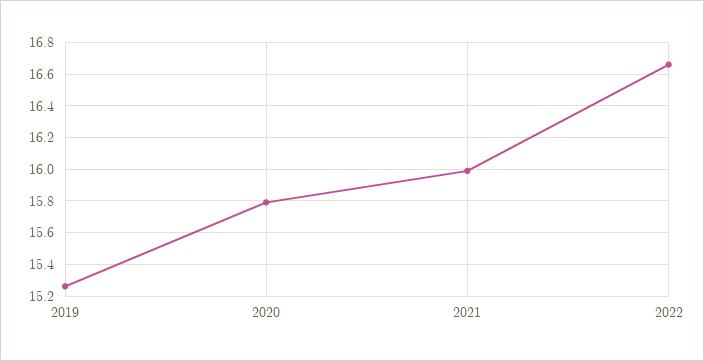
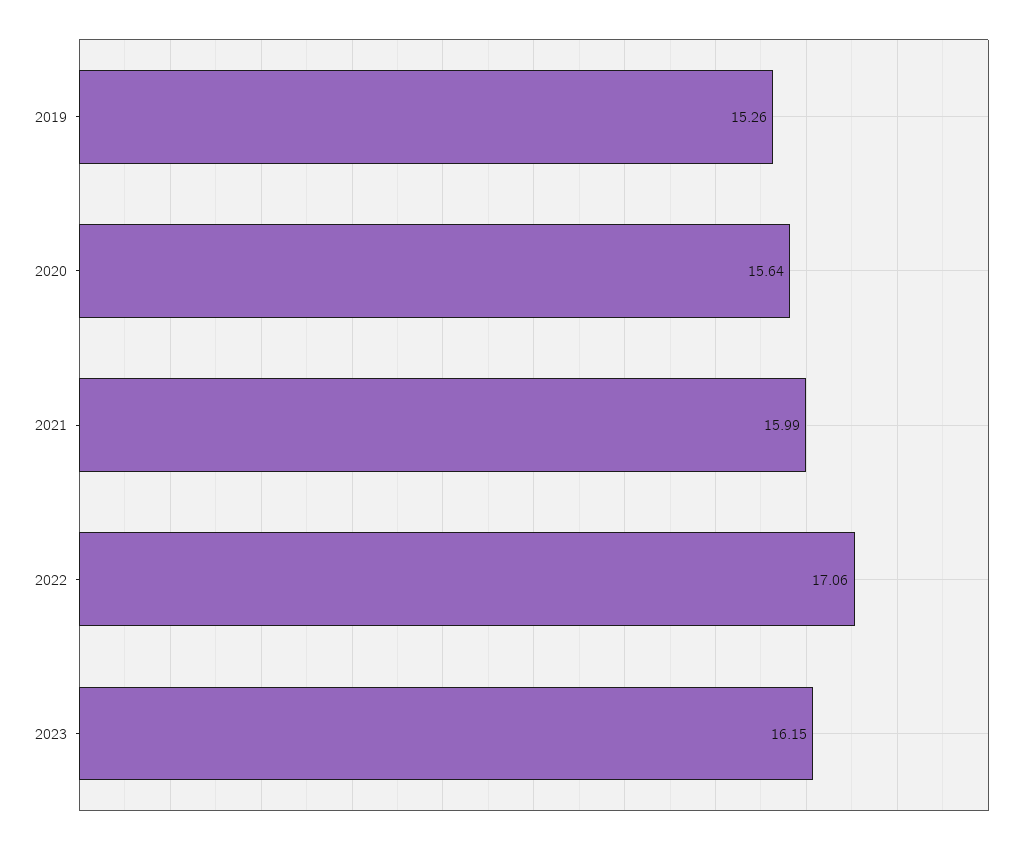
2020: 15.8 -> 15.64
2022: 16.65 -> 17.06
2023: none -> 16.15

